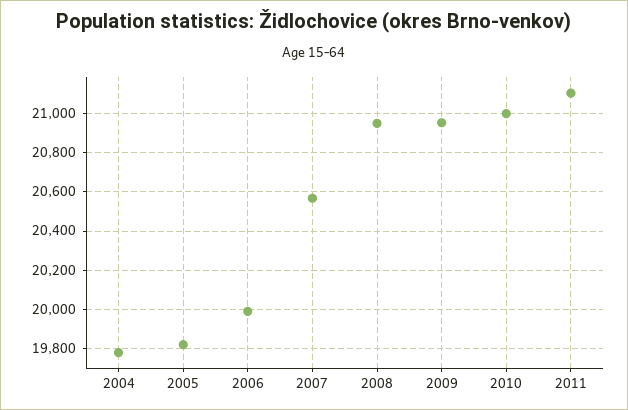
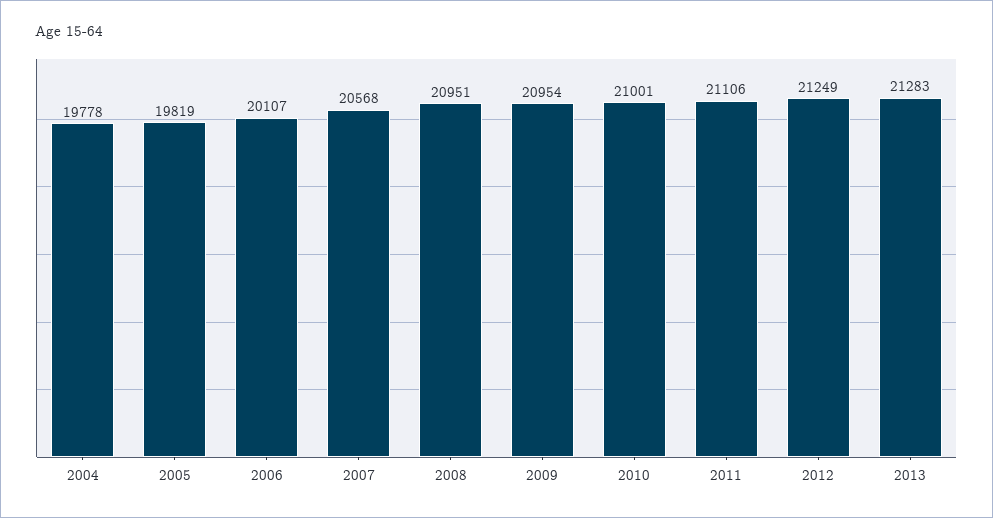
2006: 20000 -> 20107
2012: none -> 21249
2013: none -> 21283

